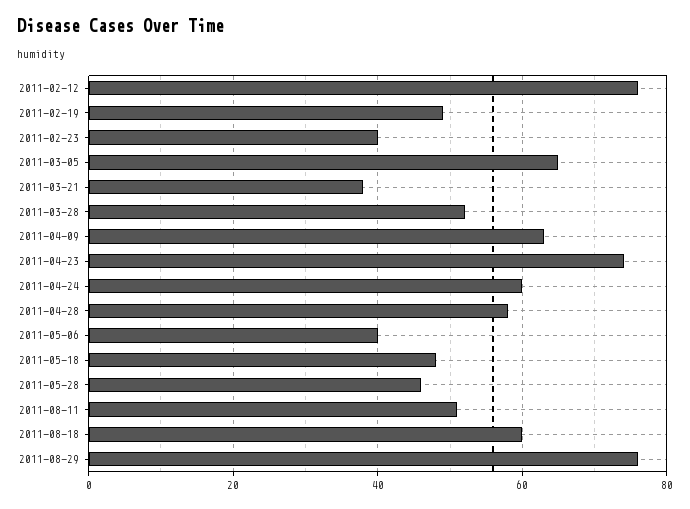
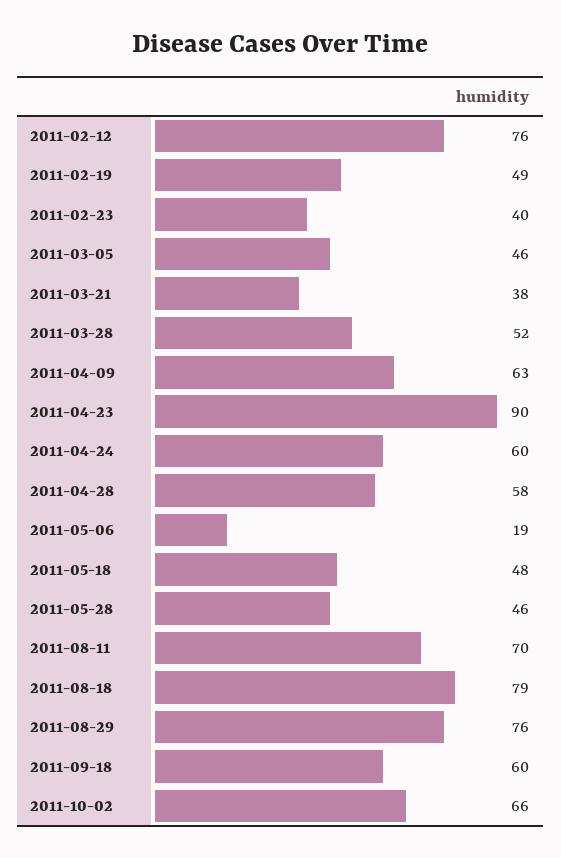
2011-03-05: 65 -> 46
2011-04-23: 75 -> 90
2011-05-06: 40 -> 19
2011-08-11: 50 -> 70
2011-08-18: 60 -> 79
2011-09-18: none -> 60
2011-10-02: none -> 66

